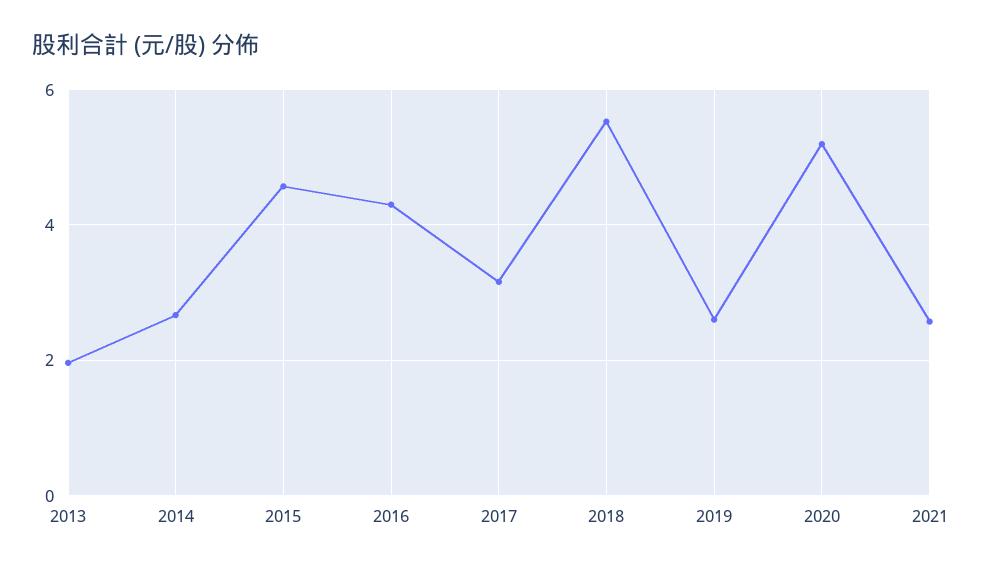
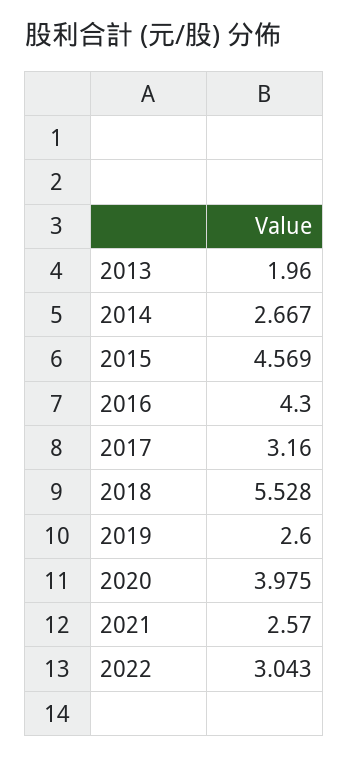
2020: 5.2 -> 3.975
2022: none -> 3.043

